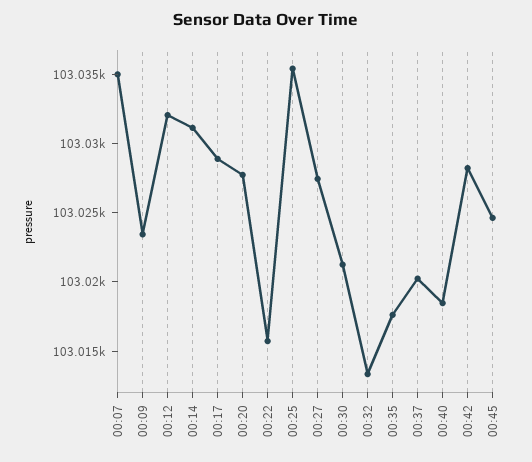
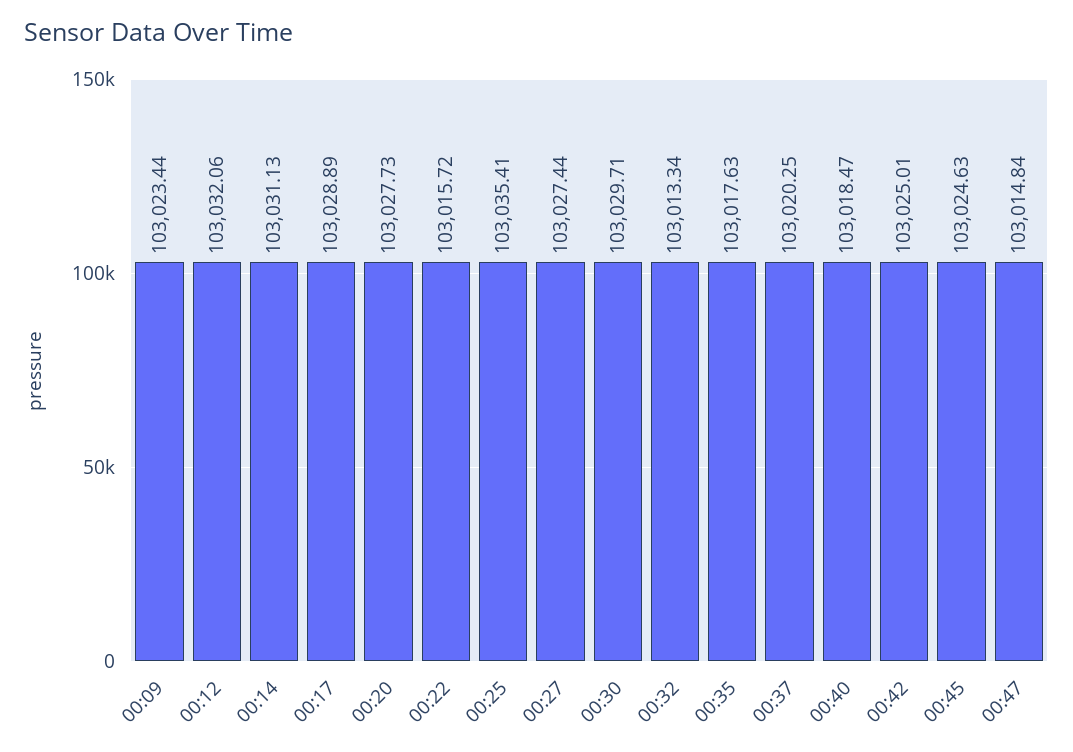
00:07: 103035 -> none
00:30: 103021 -> 103029.71
00:42: 103028 -> 103025.01
00:47: none -> 103014.84

